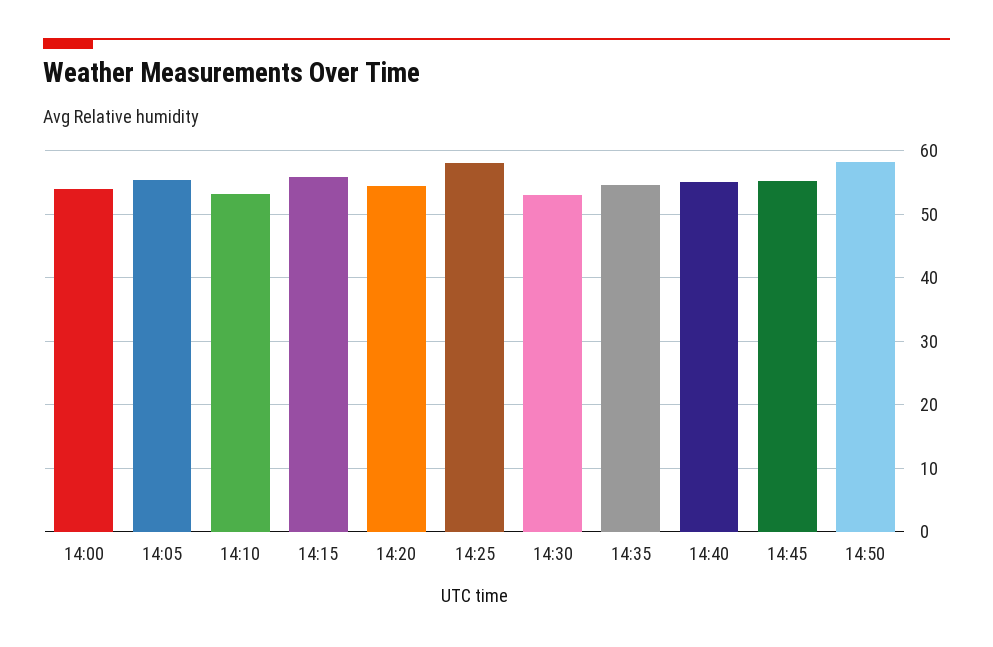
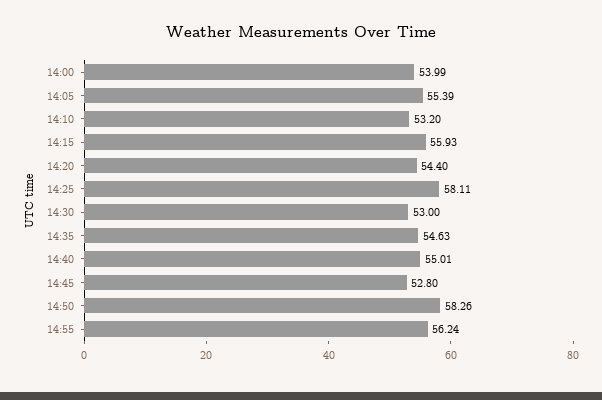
14:45: 55 -> 52.8
14:55: none -> 56.24

